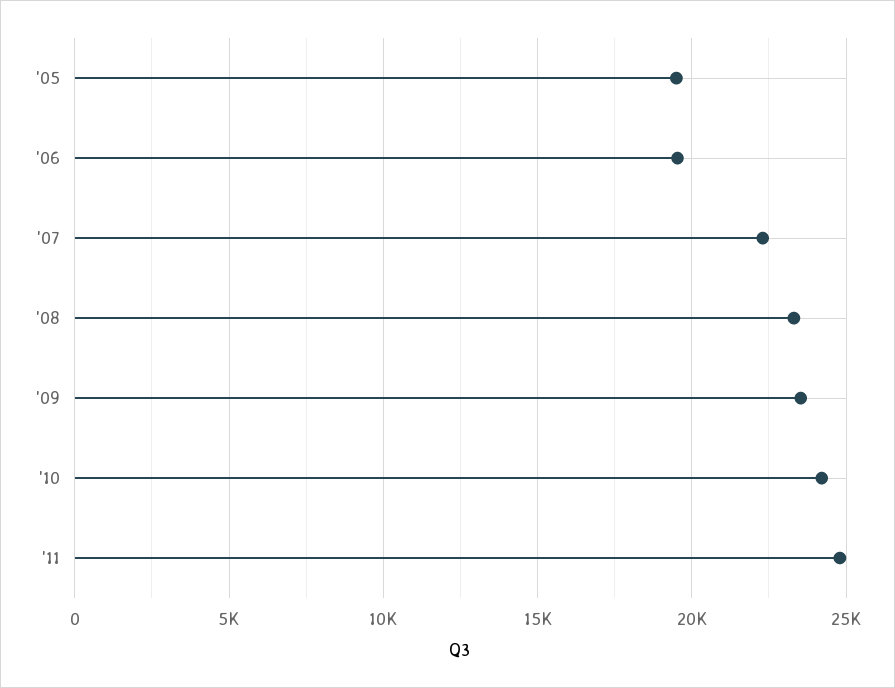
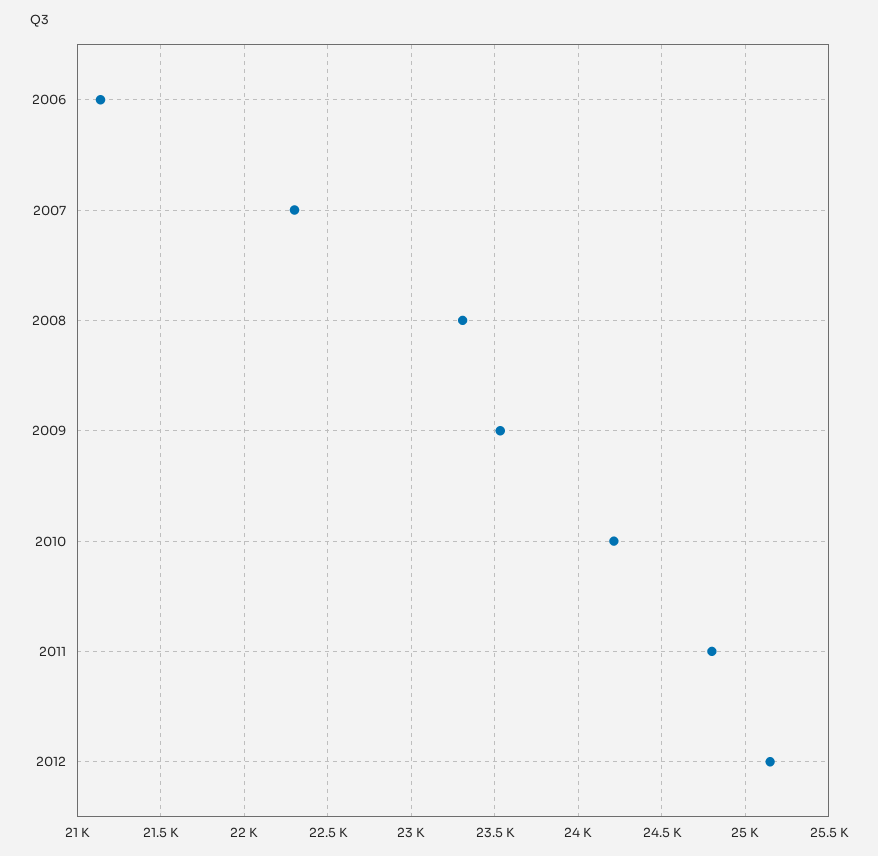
'05: 19500 -> none
'06: 19500 -> 21150
2012: none -> 25150

